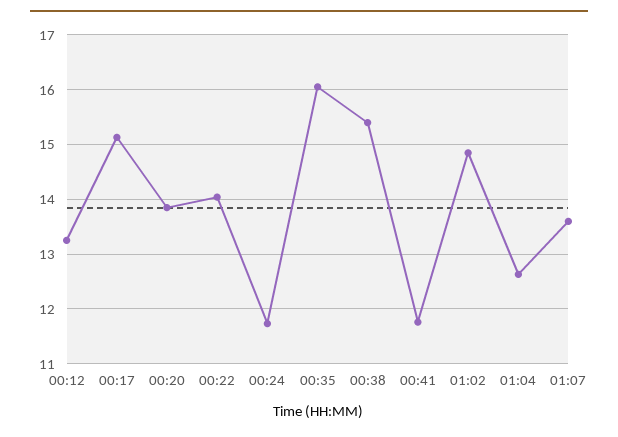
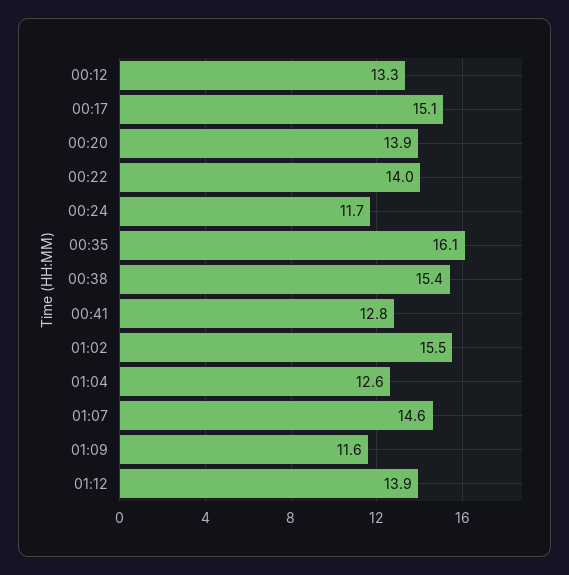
00:41: 11.8 -> 12.8
01:02: 14.8 -> 15.5
01:07: 13.6 -> 14.6
01:09: none -> 11.6
01:12: none -> 13.9

